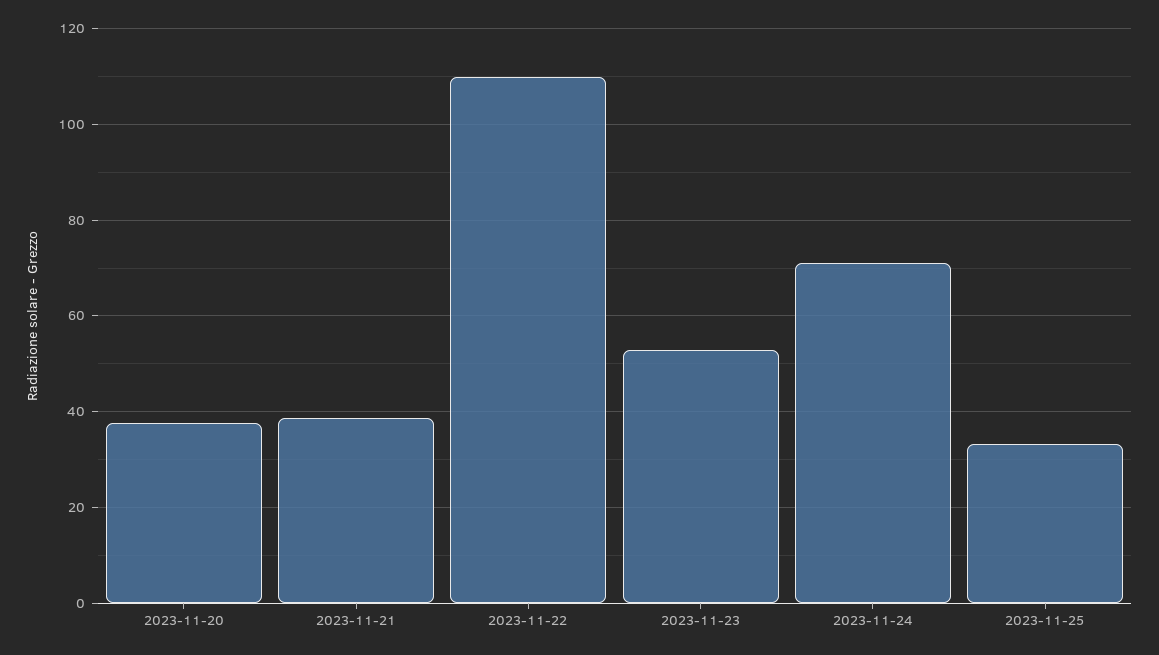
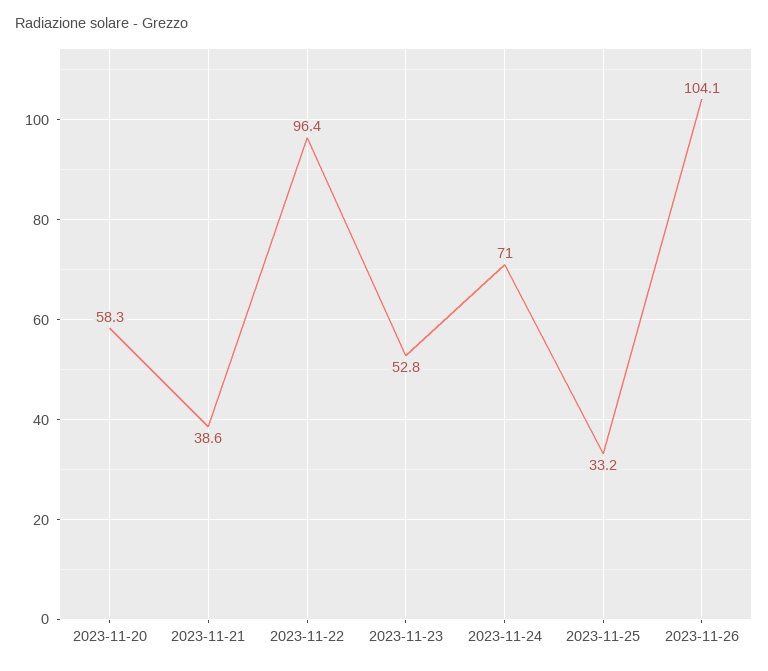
2023-11-20: 38 -> 58.3
2023-11-22: 110 -> 96.4
2023-11-26: none -> 104.1

